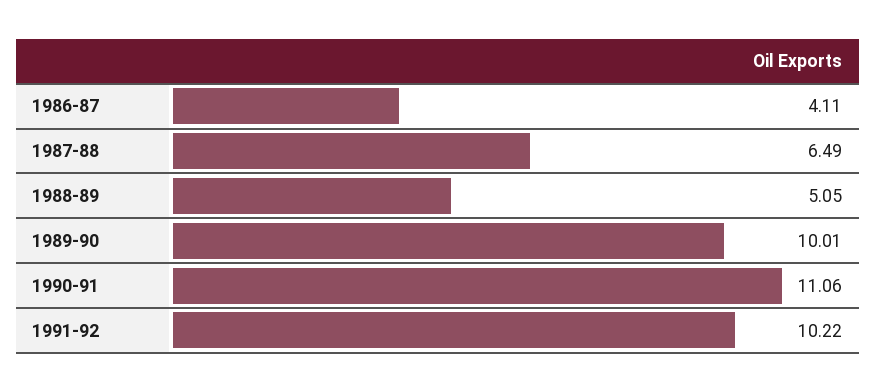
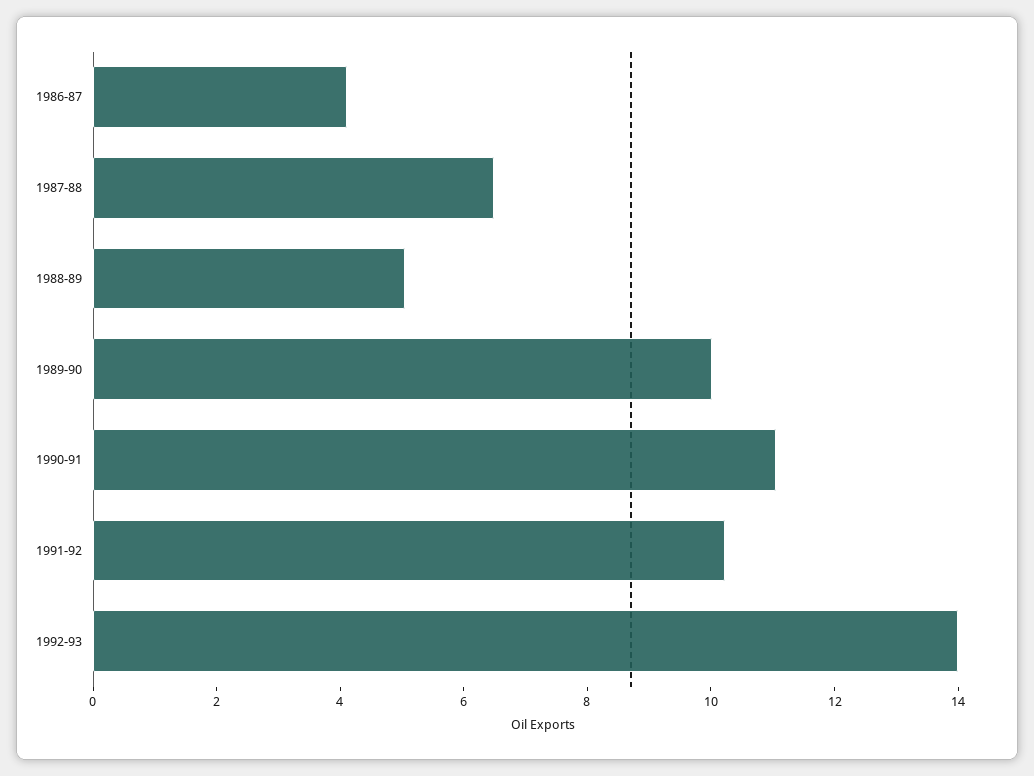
1992-93: none -> 14

